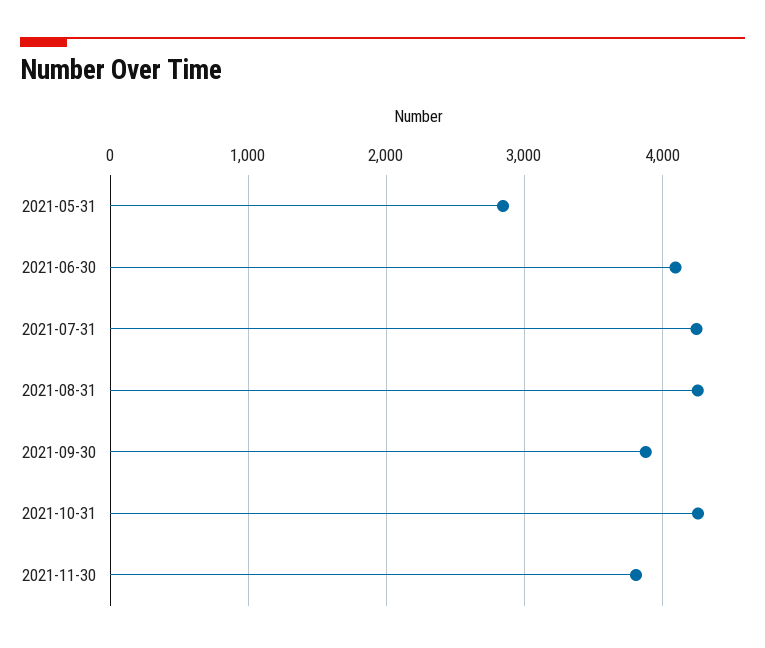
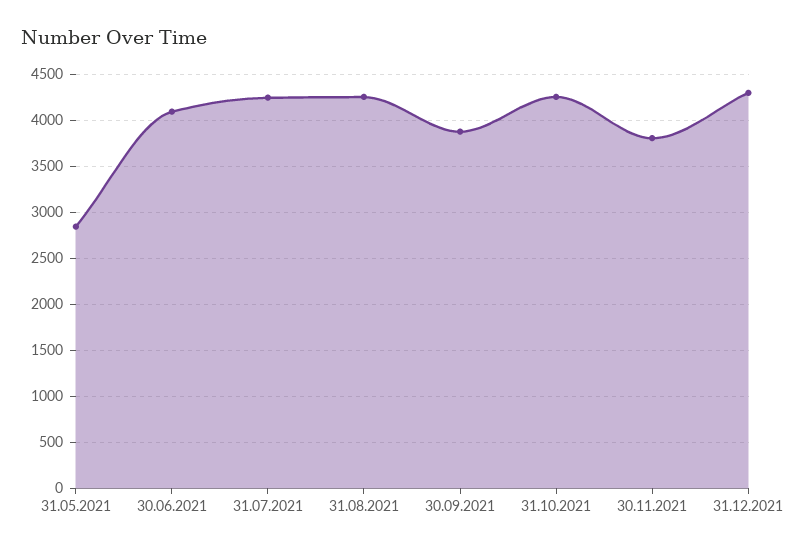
31.12.2021: none -> 4300

